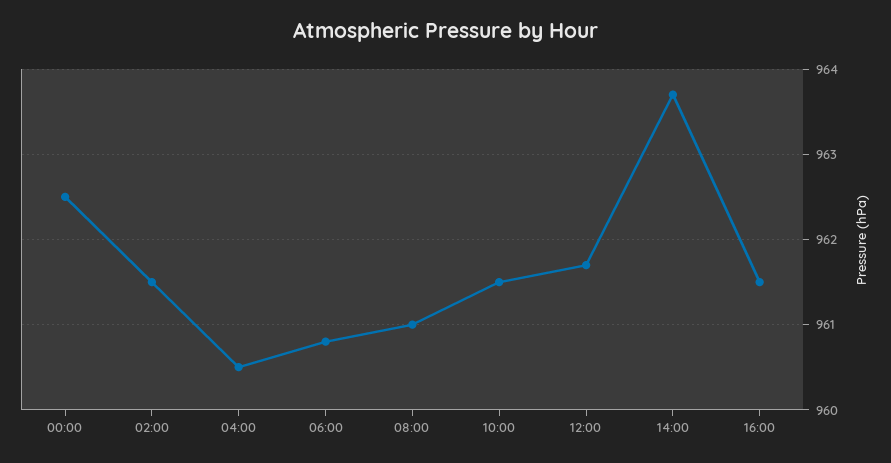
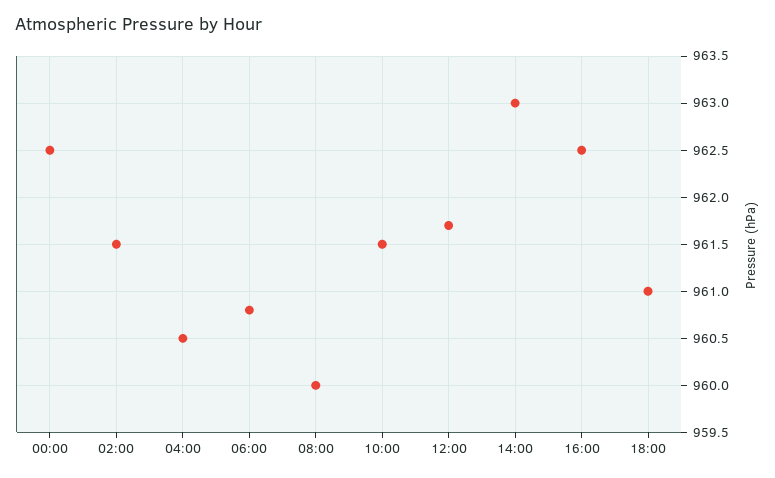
08:00: 961 -> 960
14:00: 963.7 -> 963
16:00: 961.5 -> 962.5
18:00: none -> 961

